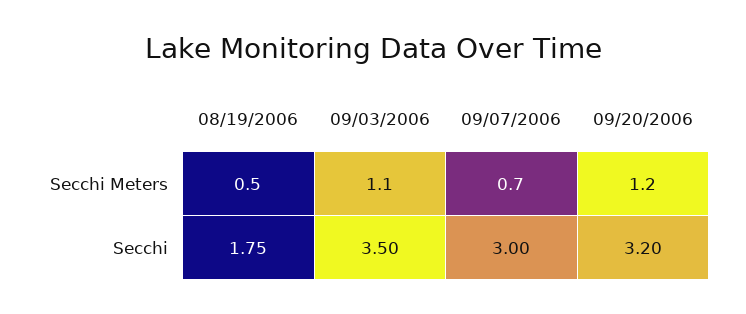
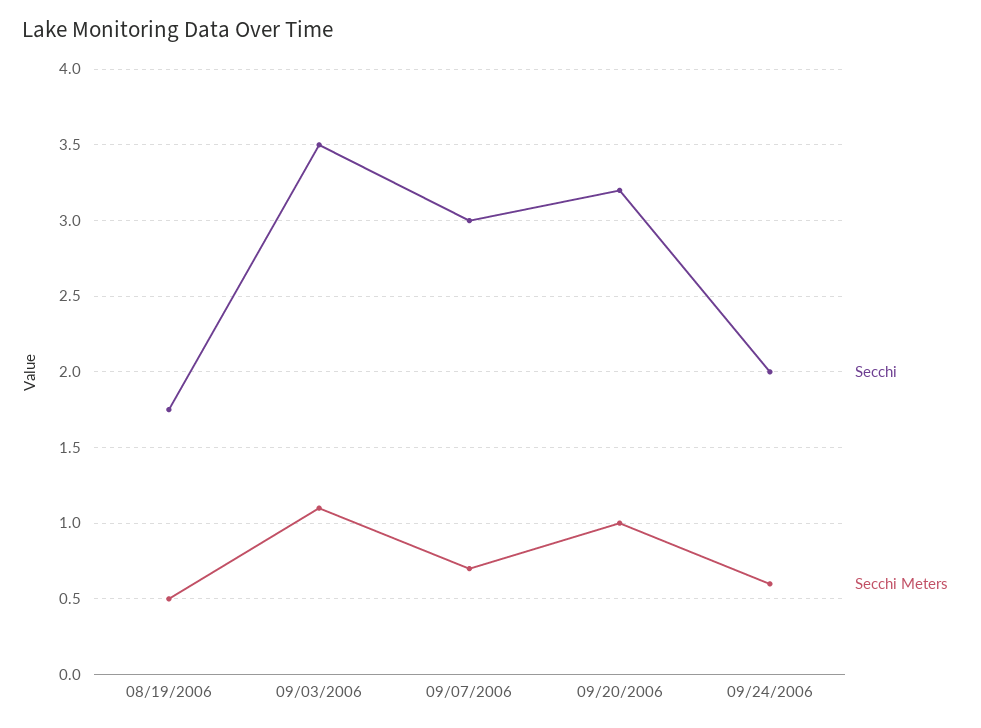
Secchi Meters, 09/20/2006: 1.2 -> 1
Secchi, 09/24/2006: none -> 2
Secchi Meters, 09/24/2006: none -> 0.6

